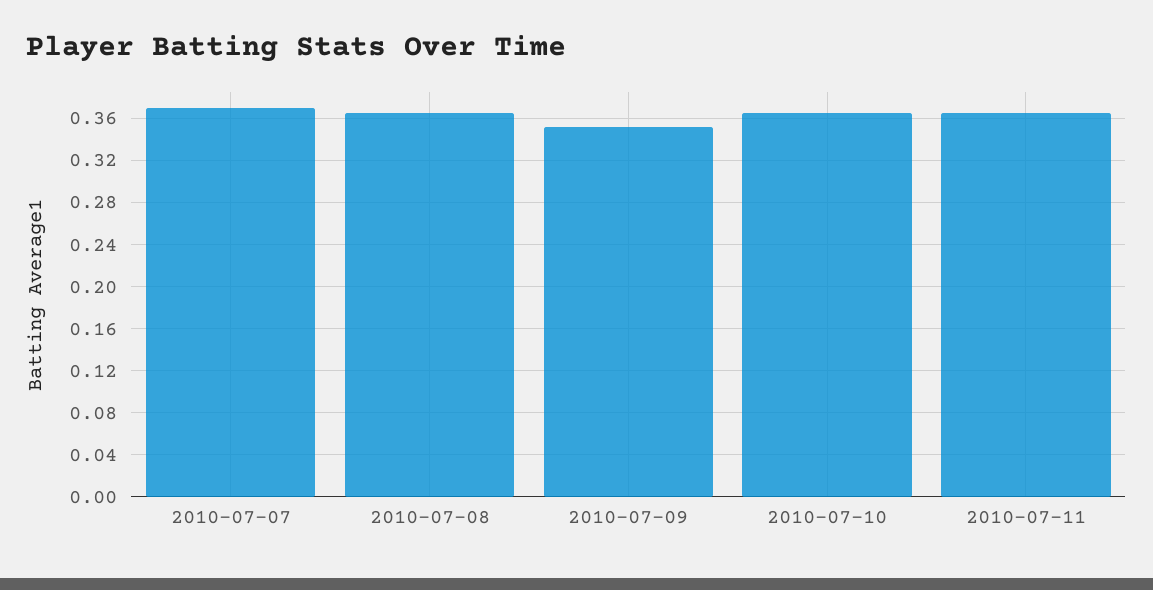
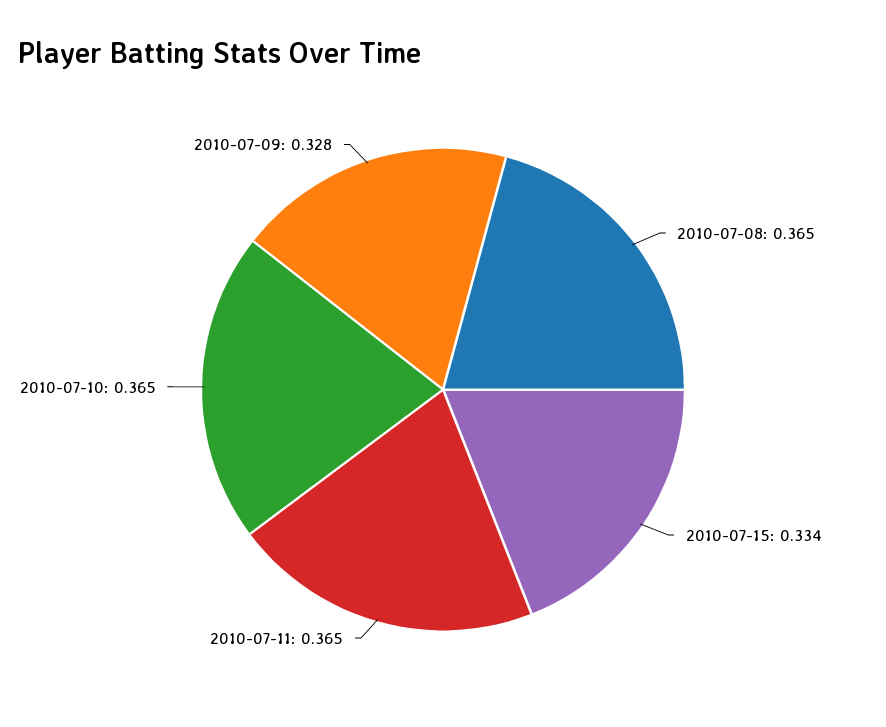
2010-07-07: 0.37 -> none
2010-07-09: 0.35 -> 0.328
2010-07-15: none -> 0.334

